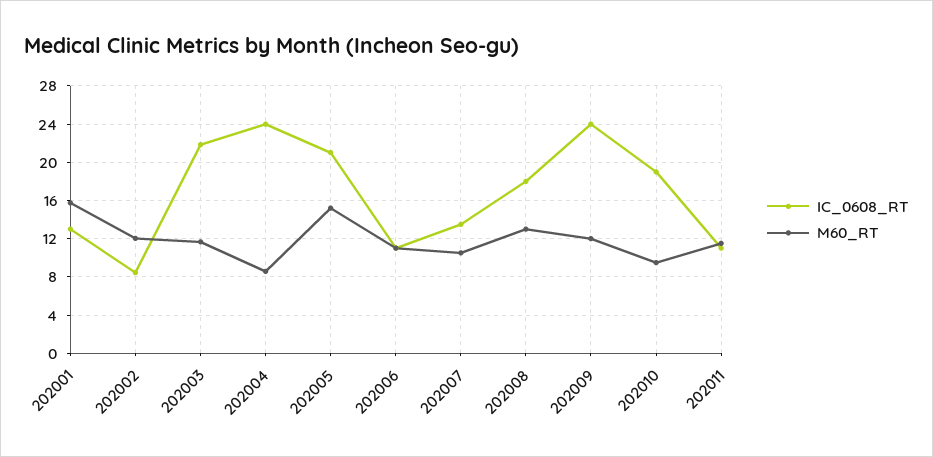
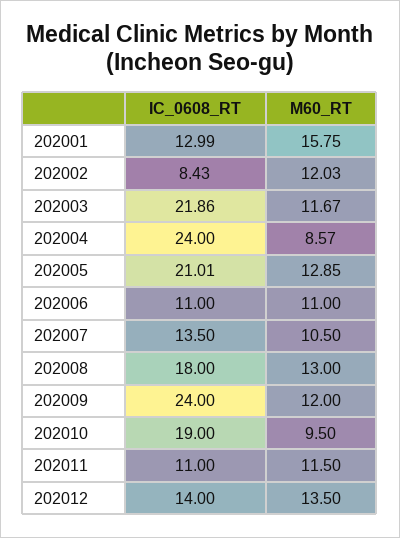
M60_RT, 202005: 15 -> 12.85
IC_0608_RT, 202012: none -> 14
M60_RT, 202012: none -> 13.5

